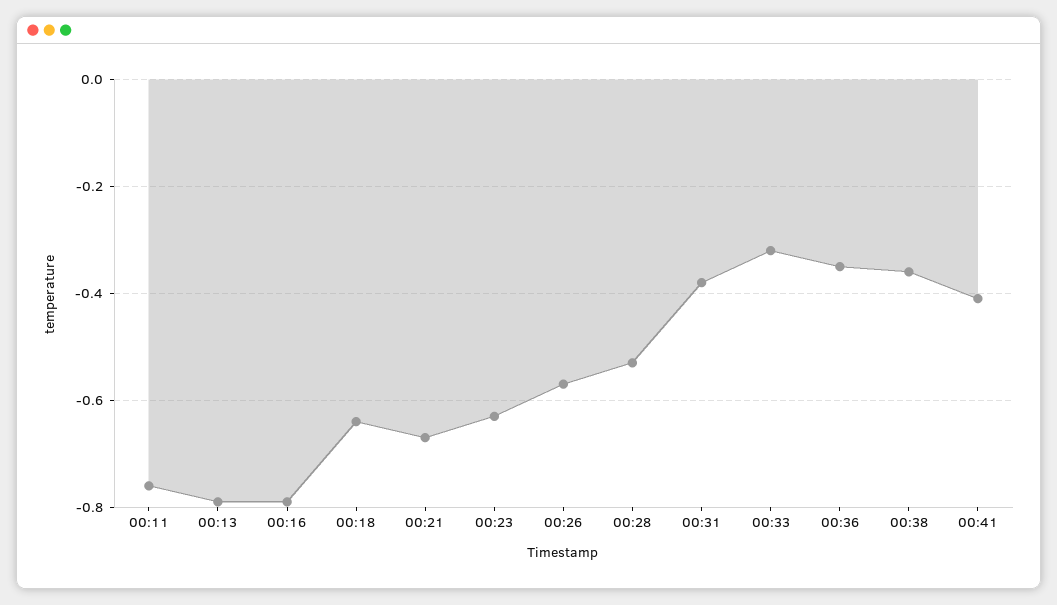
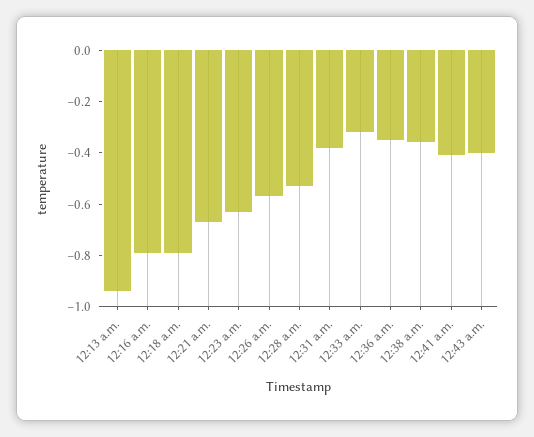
00:11: -0.75 -> none
00:13: -0.8 -> -0.95
00:18: -0.65 -> -0.8
12:43 a.m.: none -> -0.4

